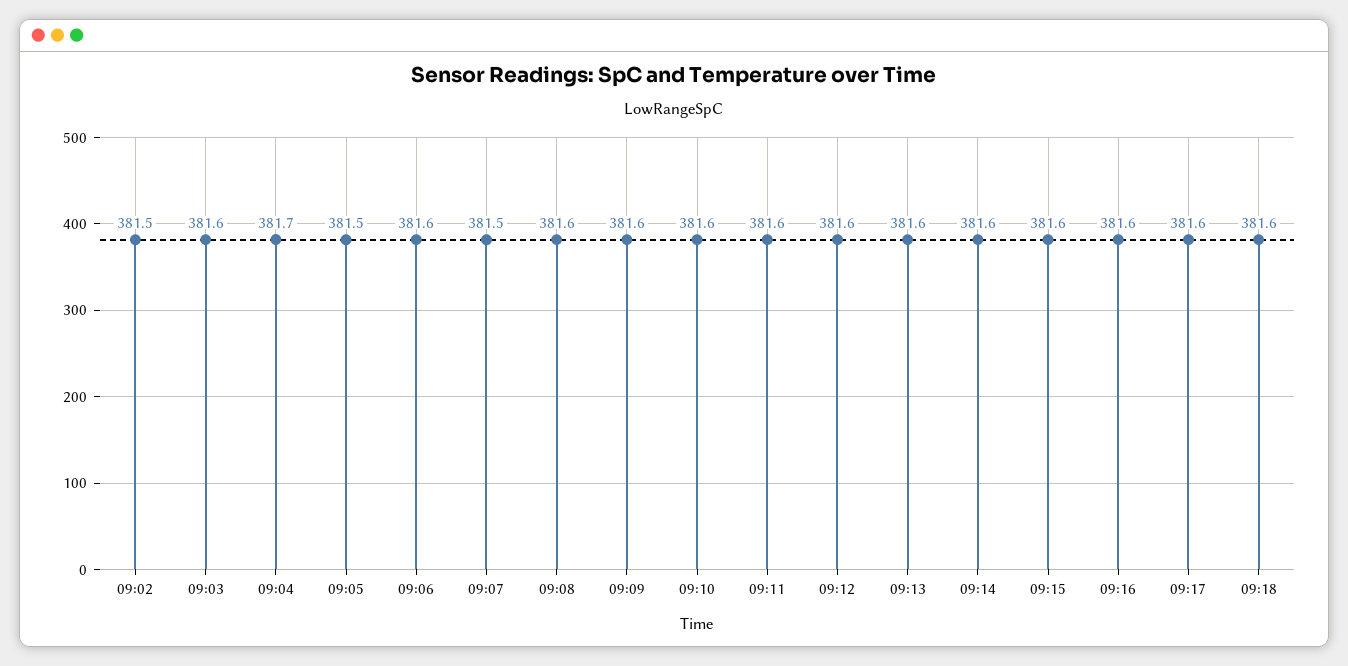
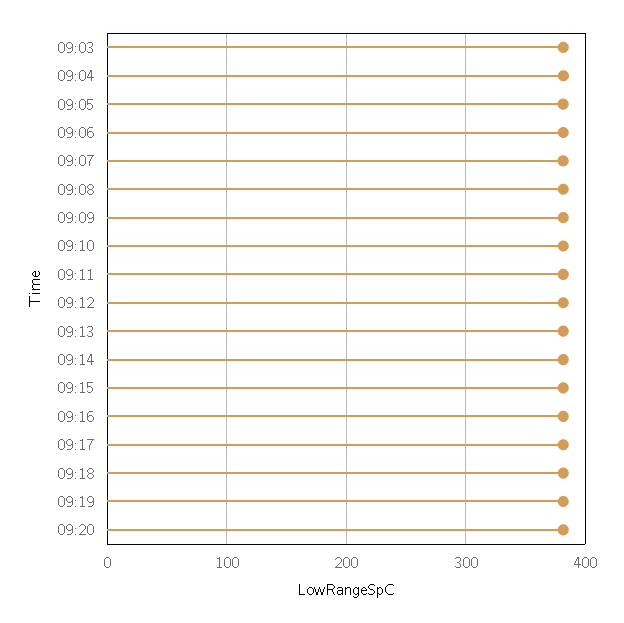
09:02: 381.5 -> none
09:19: none -> 380
09:20: none -> 380

